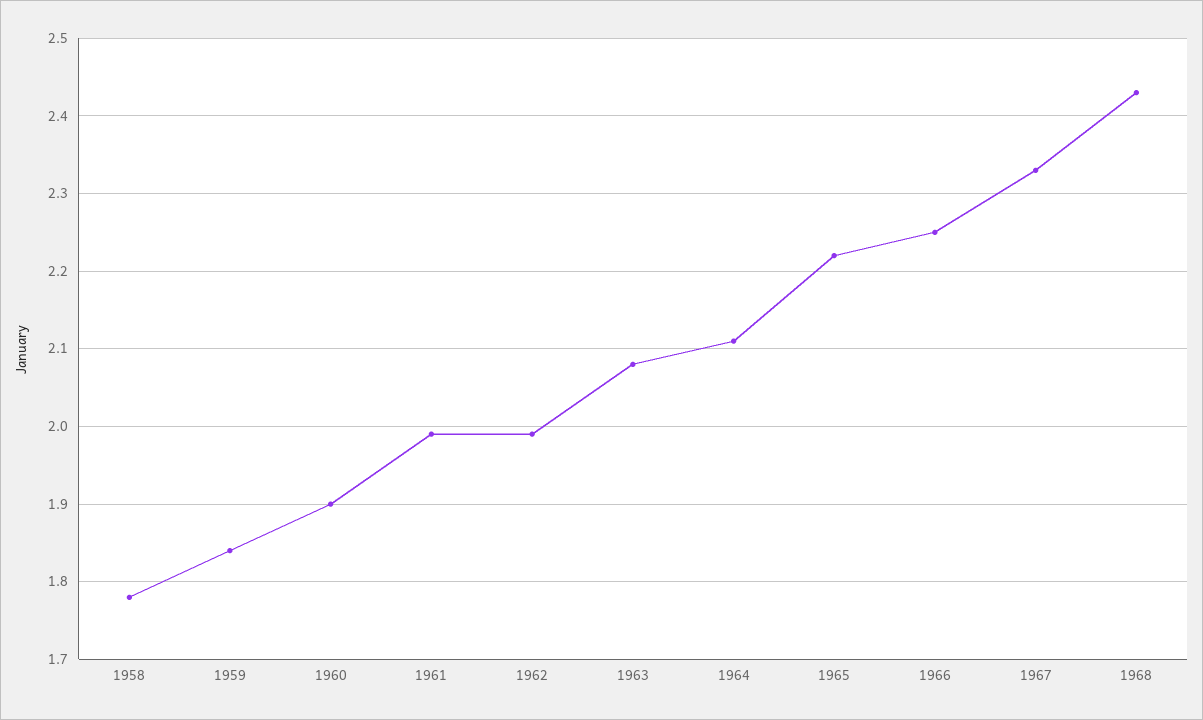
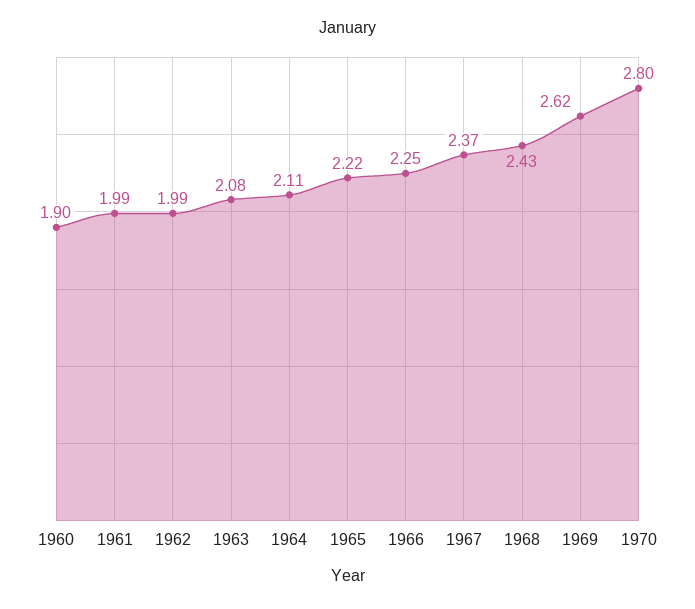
1958: 1.78 -> none
1959: 1.84 -> none
1967: 2.33 -> 2.37
1969: none -> 2.62
1970: none -> 2.8

